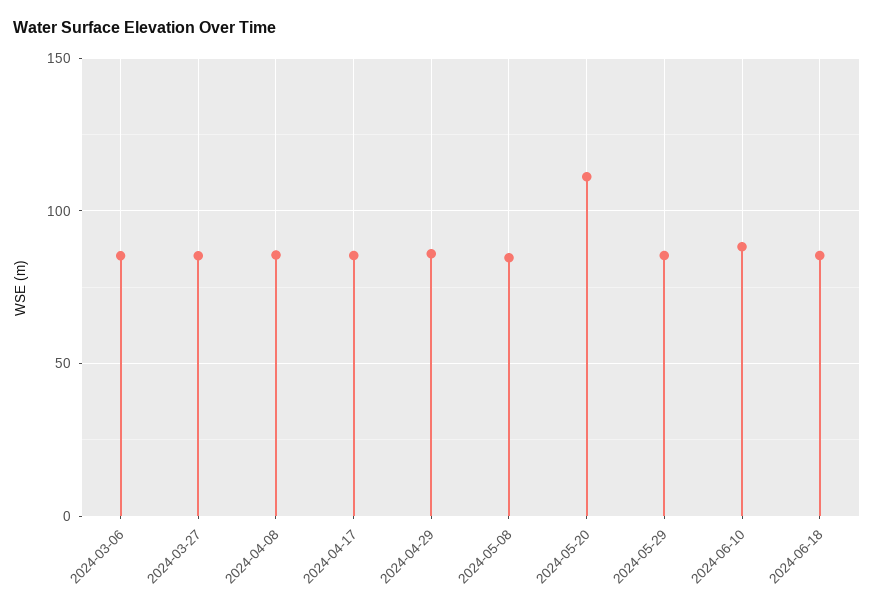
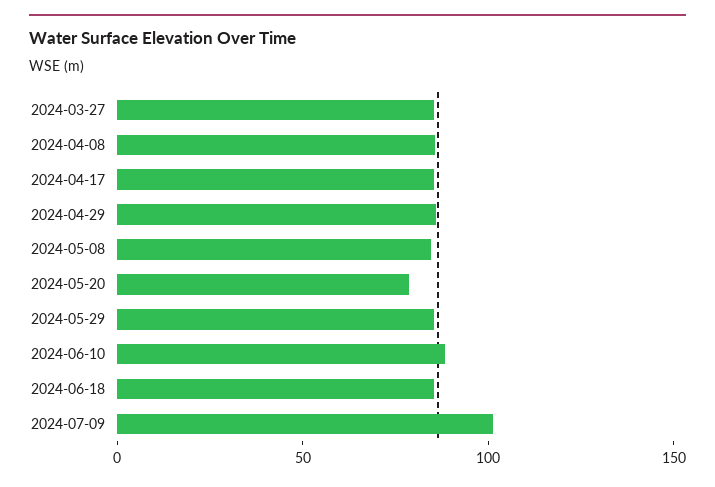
2024-03-06: 85 -> none
2024-05-20: 110 -> 80
2024-07-09: none -> 100

